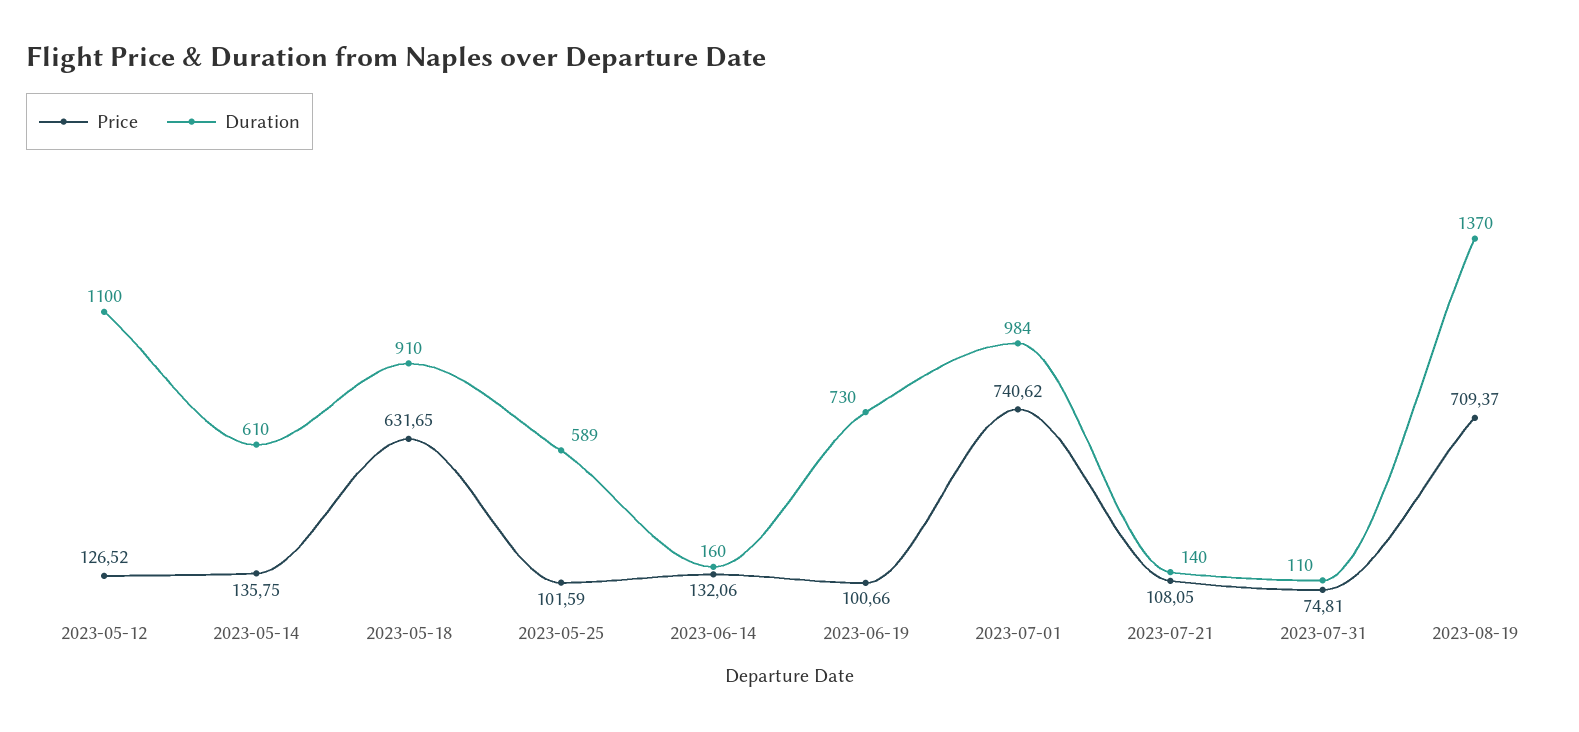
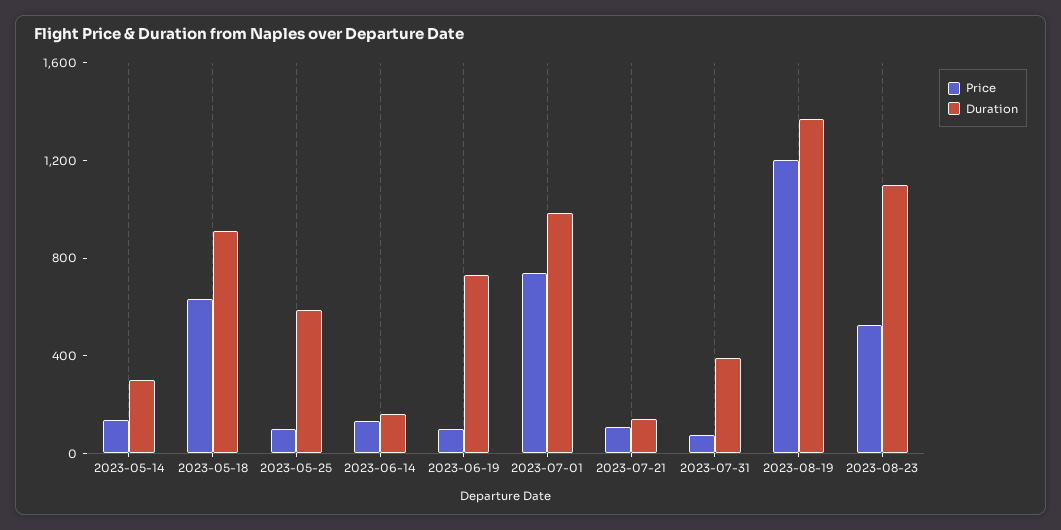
Price, 2023-05-12: 126.52 -> none
Duration, 2023-05-12: 1100 -> none
Duration, 2023-05-14: 610 -> 300
Duration, 2023-07-31: 110 -> 400
Price, 2023-08-19: 709.37 -> 1200
Price, 2023-08-23: none -> 500
Duration, 2023-08-23: none -> 1100

